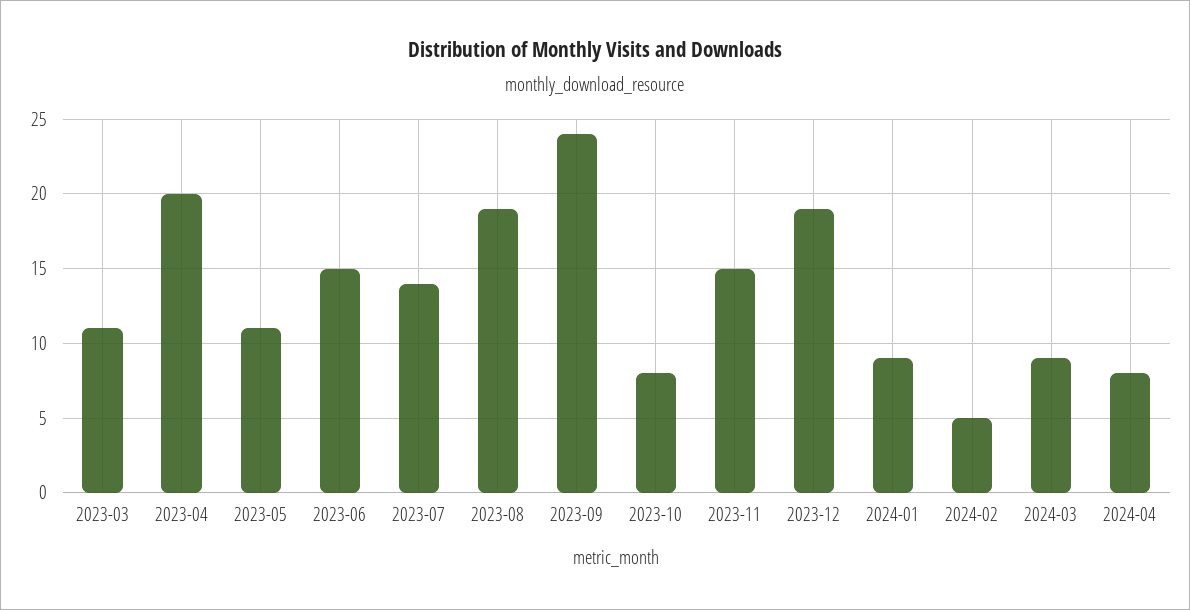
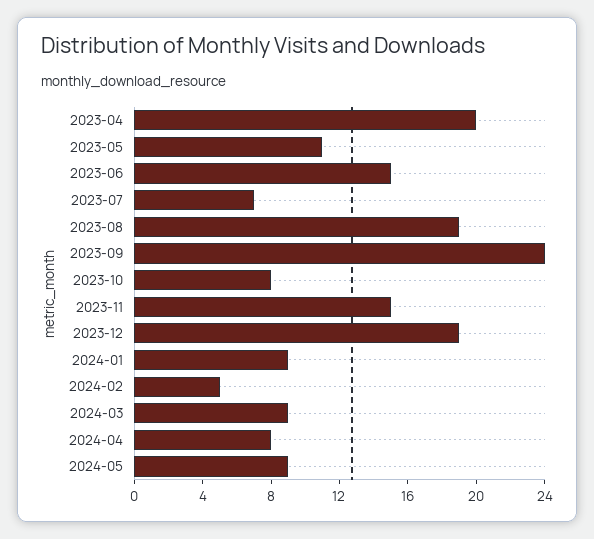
2023-03: 11 -> none
2023-07: 14 -> 7
2024-05: none -> 9

